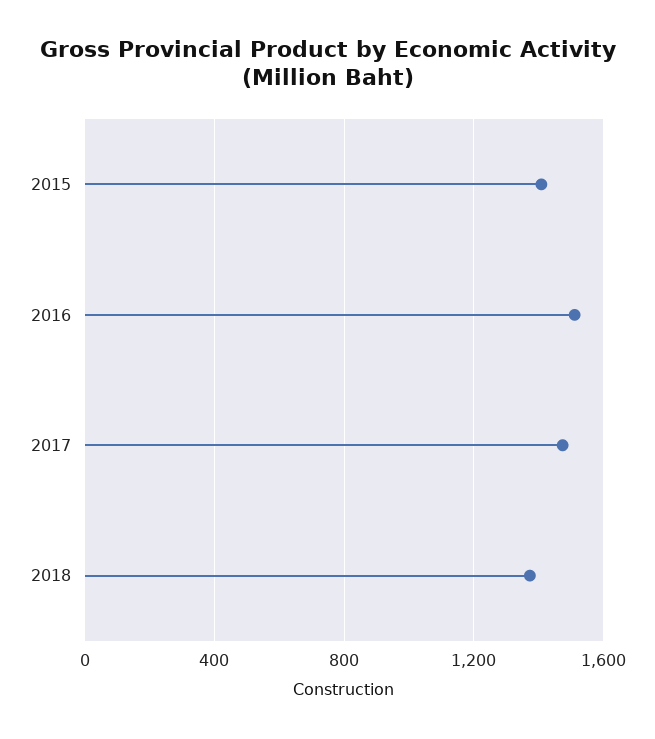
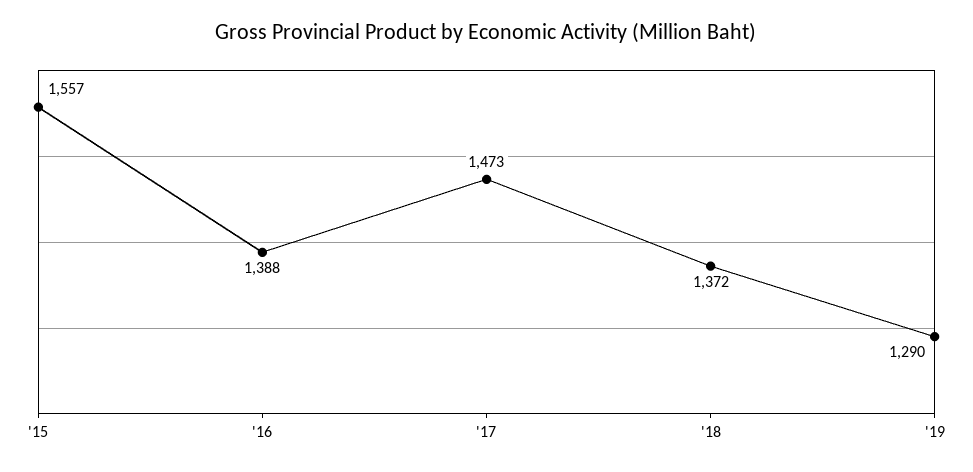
2015: 1400 -> 1557
2016: 1500 -> 1388
'19: none -> 1290

